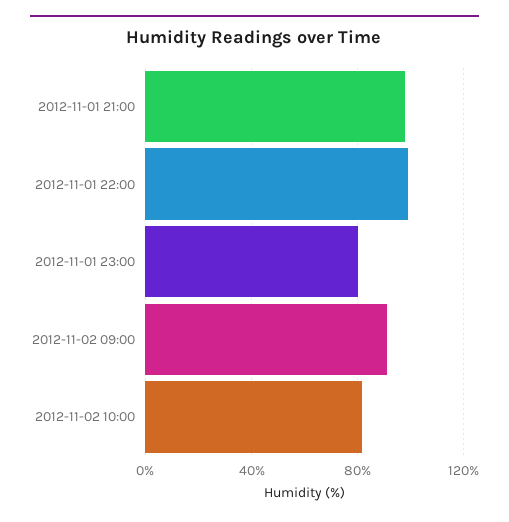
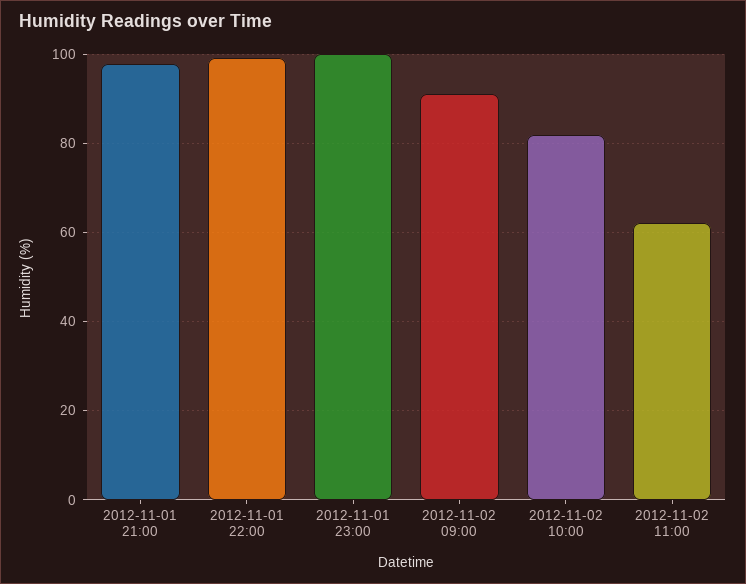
2012-11-01 23:00: 80 -> 100
2012-11-02 11:00: none -> 62

